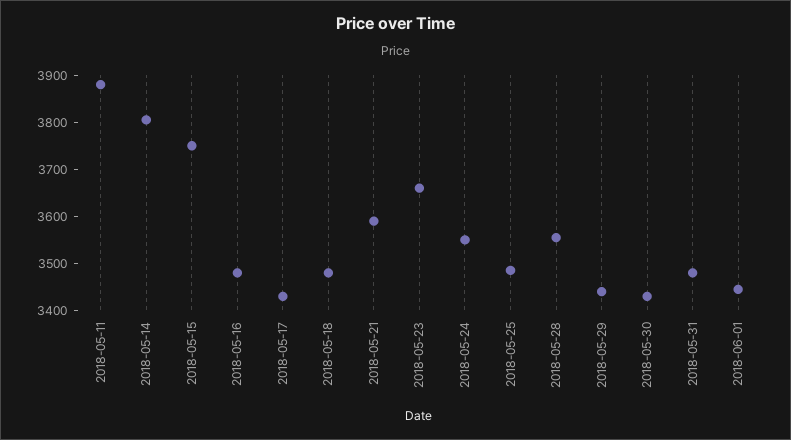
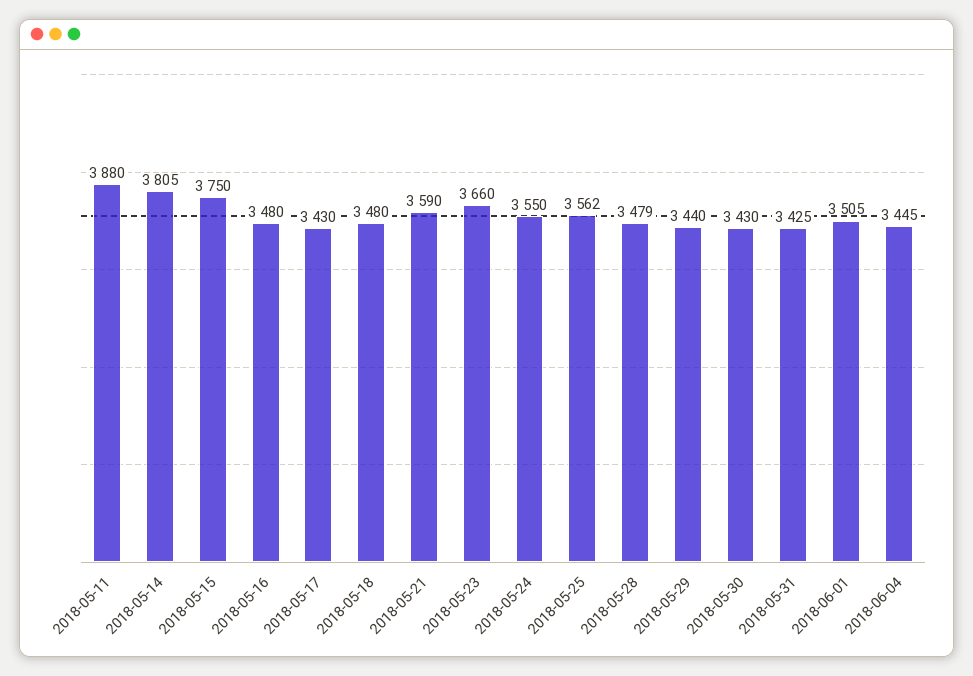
2018-05-25: 3480 -> 3562
2018-05-28: 3560 -> 3479
2018-05-31: 3480 -> 3425
2018-06-01: 3440 -> 3505
2018-06-04: none -> 3445

